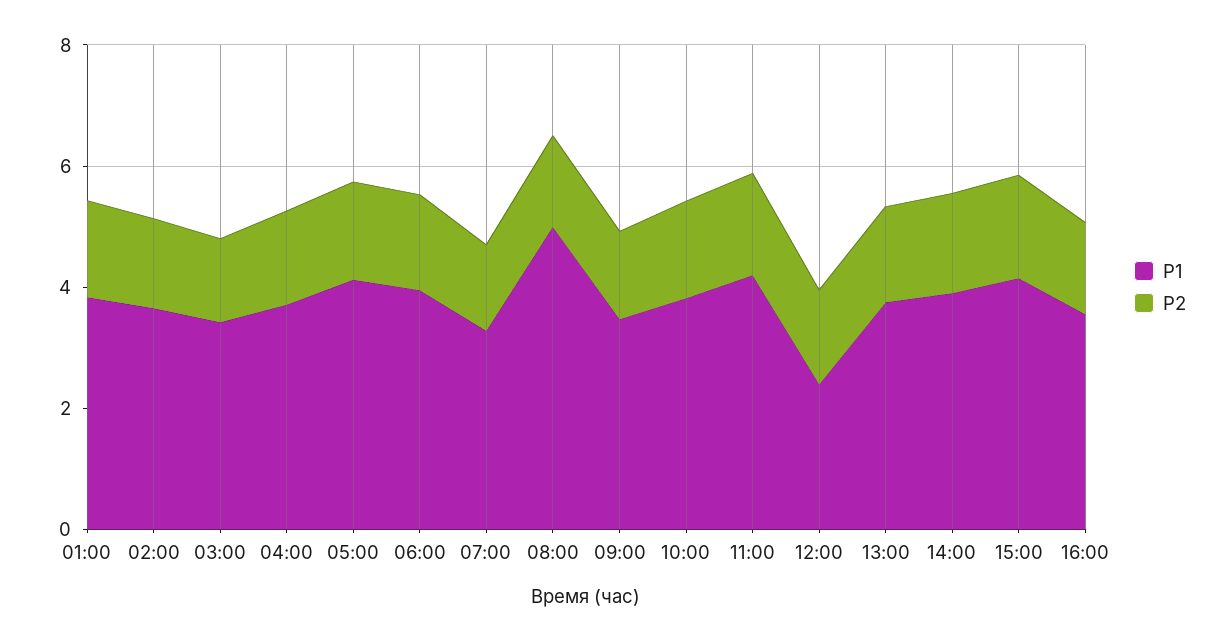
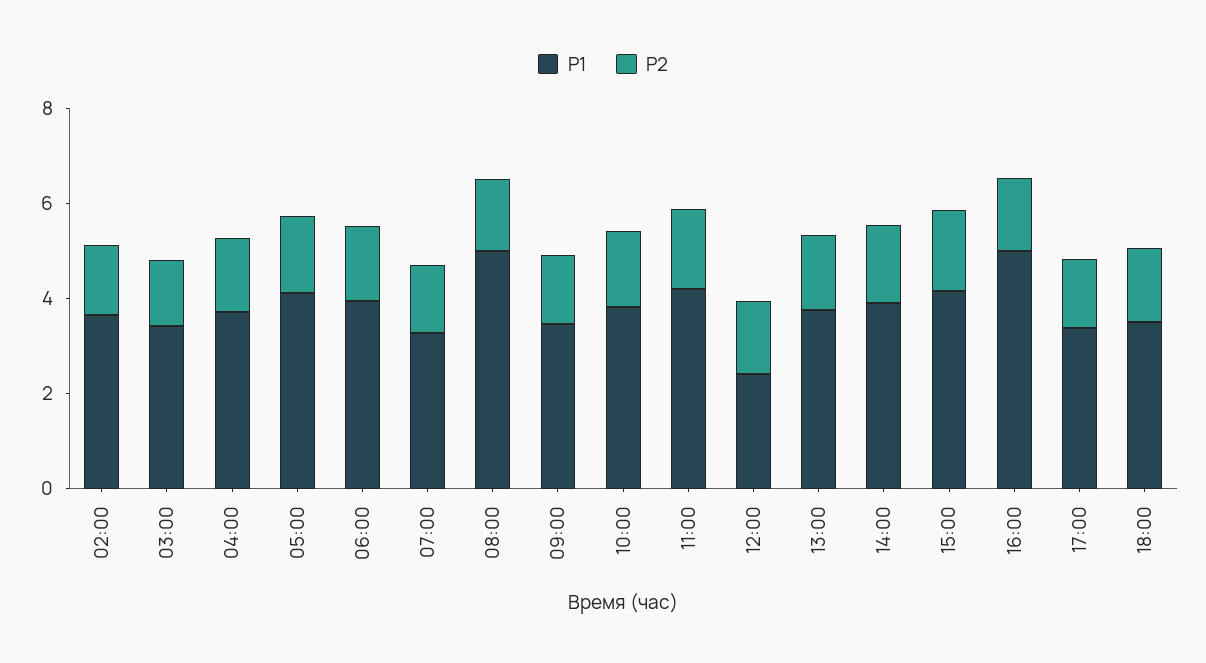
P1, 01:00: 4 -> none
P2, 01:00: 1.5 -> none
P1, 16:00: 3.5 -> 5
P1, 17:00: none -> 3.5
P2, 17:00: none -> 1.5
P1, 18:00: none -> 3.5
P2, 18:00: none -> 1.5

